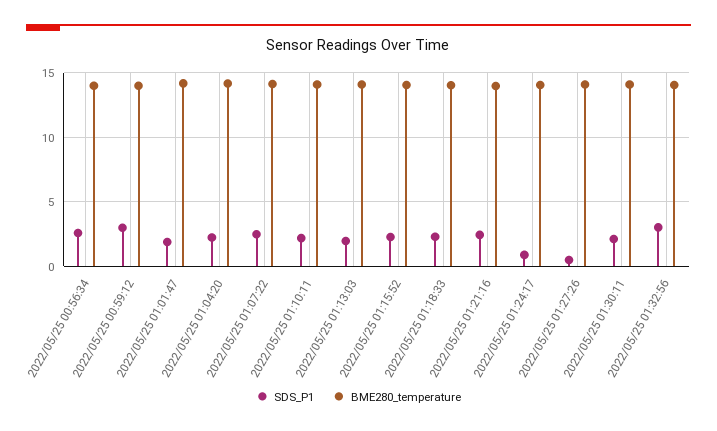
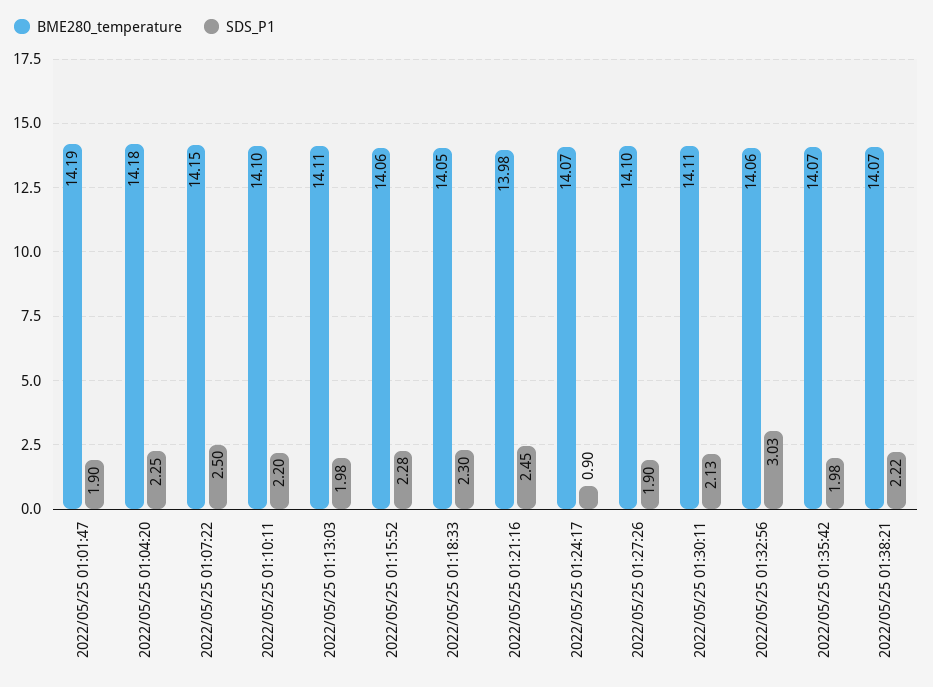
SDS_P1, 2022/05/25 00:56:34: 2.5 -> none
BME280_temperature, 2022/05/25 00:56:34: 14 -> none
SDS_P1, 2022/05/25 00:59:12: 3 -> none
BME280_temperature, 2022/05/25 00:59:12: 14 -> none
SDS_P1, 2022/05/25 01:27:26: 0.5 -> 1.9
BME280_temperature, 2022/05/25 01:35:42: none -> 14.07
SDS_P1, 2022/05/25 01:35:42: none -> 1.98
BME280_temperature, 2022/05/25 01:38:21: none -> 14.07
SDS_P1, 2022/05/25 01:38:21: none -> 2.22

